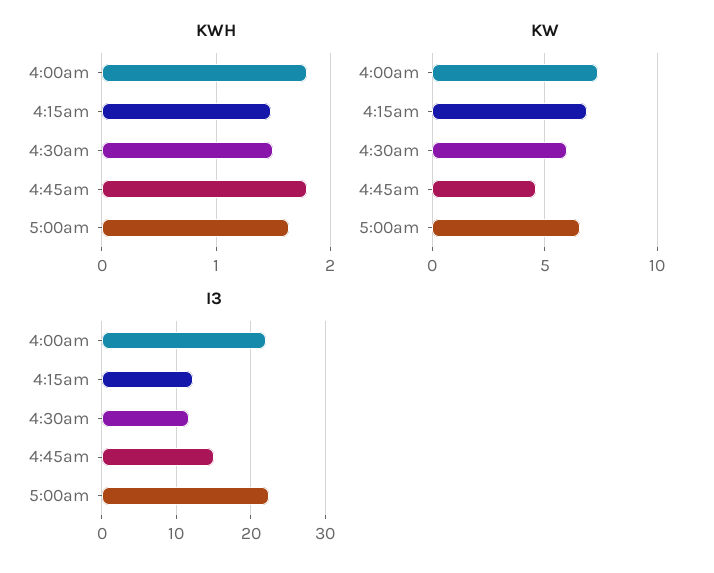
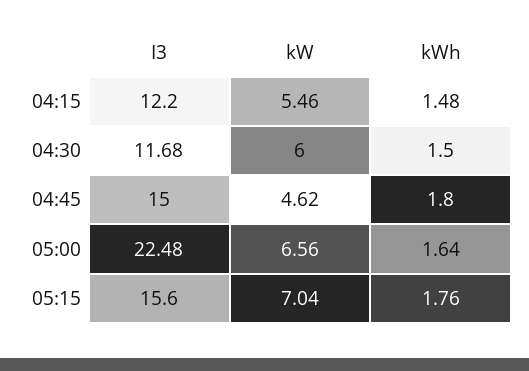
KWH, 4:00am: 1.8 -> none
KW, 4:00am: 7.5 -> none
KW, 4:15am: 7 -> 5.46
I3, 4:00am: 22 -> none
I3, 05:15: none -> 15.6
KW, 05:15: none -> 7.04
KWH, 05:15: none -> 1.76

